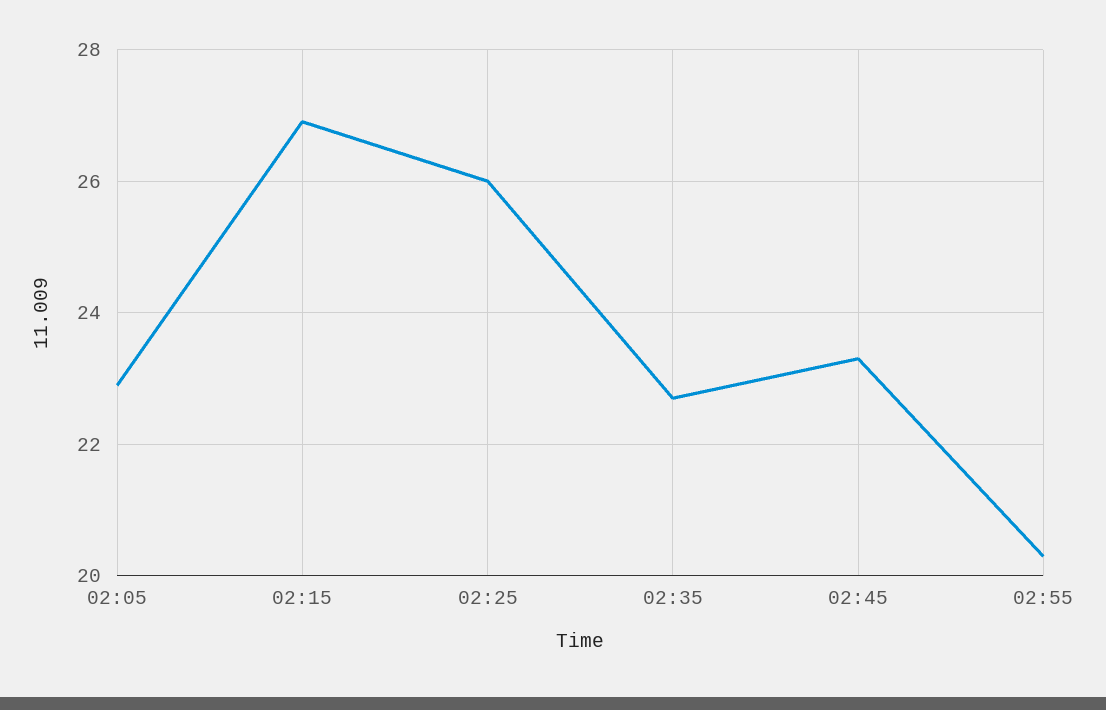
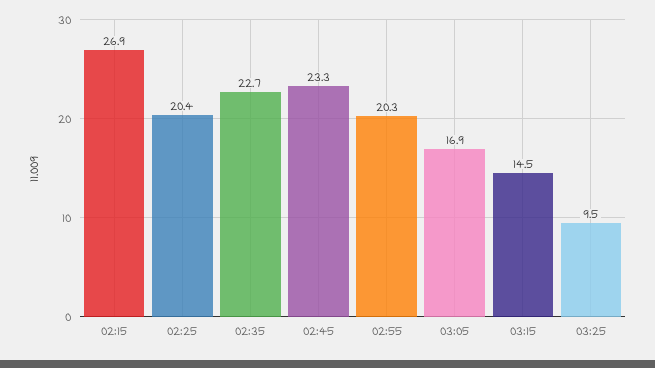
02:05: 23 -> none
02:25: 26 -> 20.4
03:05: none -> 16.9
03:15: none -> 14.5
03:25: none -> 9.5

